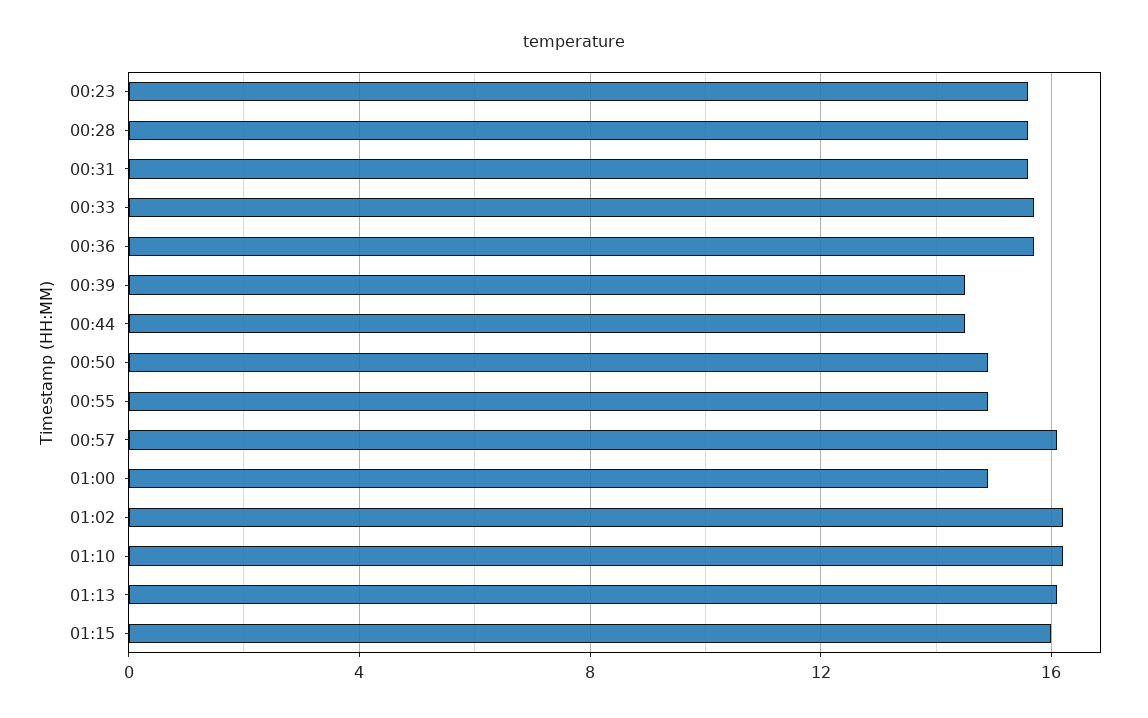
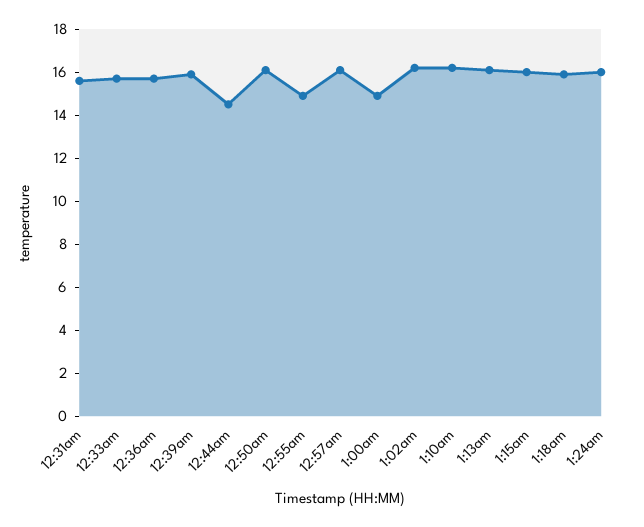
00:23: 15.5 -> none
00:28: 15.5 -> none
00:39: 14.5 -> 16
00:50: 15 -> 16
1:18am: none -> 16
1:24am: none -> 16

